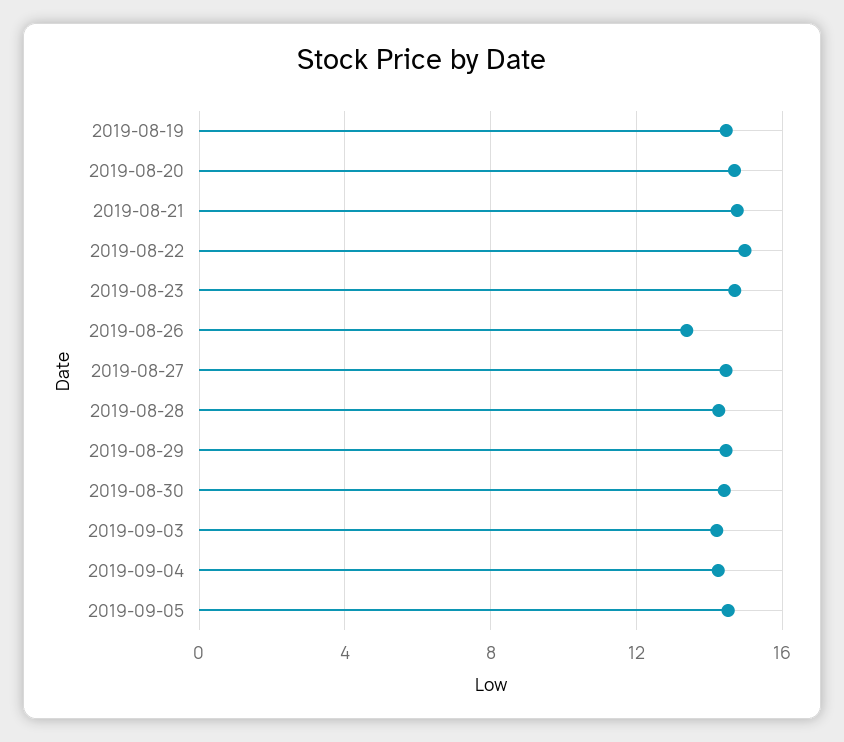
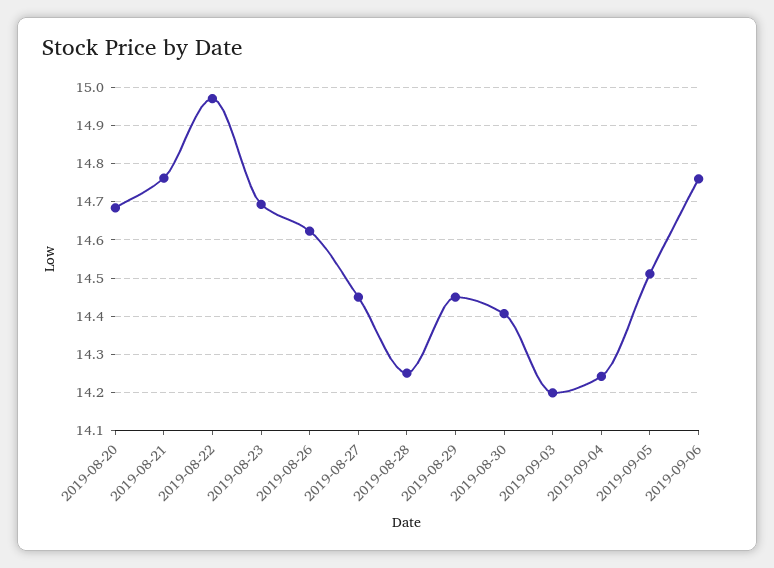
2019-08-19: 14.5 -> none
2019-08-26: 13.5 -> 14.62
2019-09-06: none -> 14.76

